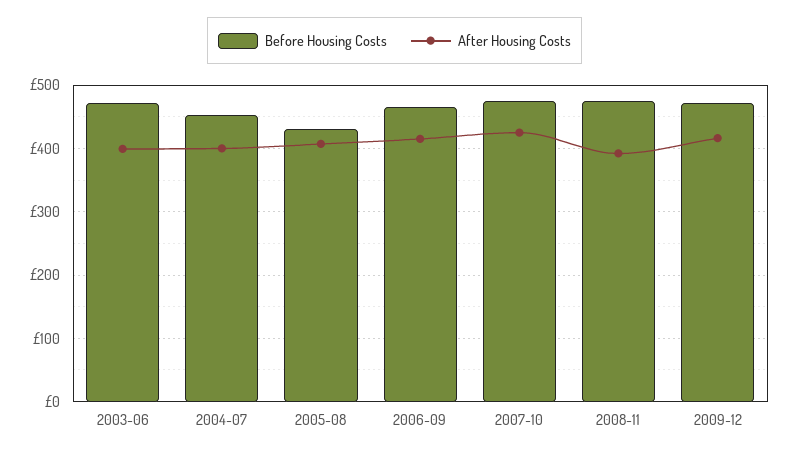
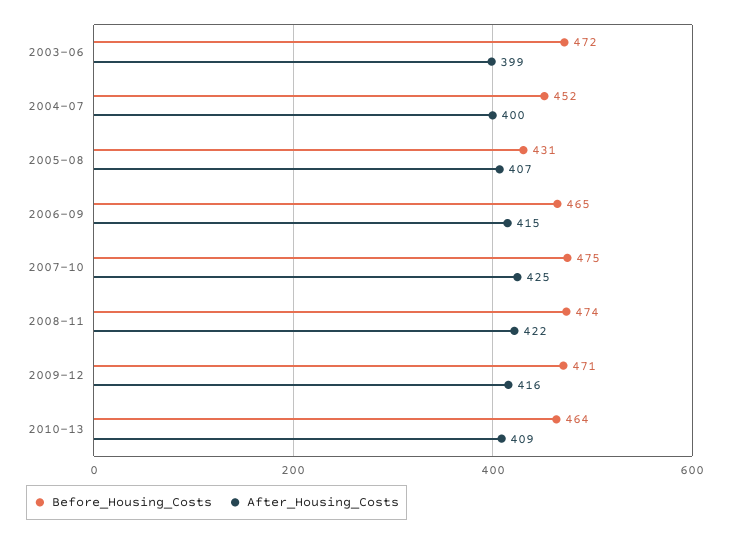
After Housing Costs, 2008-11: 390 -> 422
Before Housing Costs, 2010-13: none -> 464
After Housing Costs, 2010-13: none -> 409

